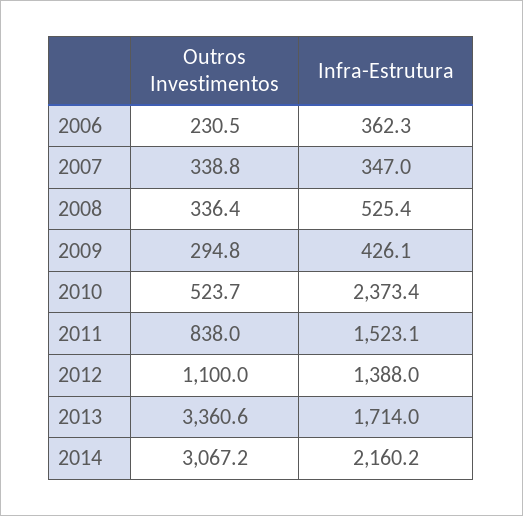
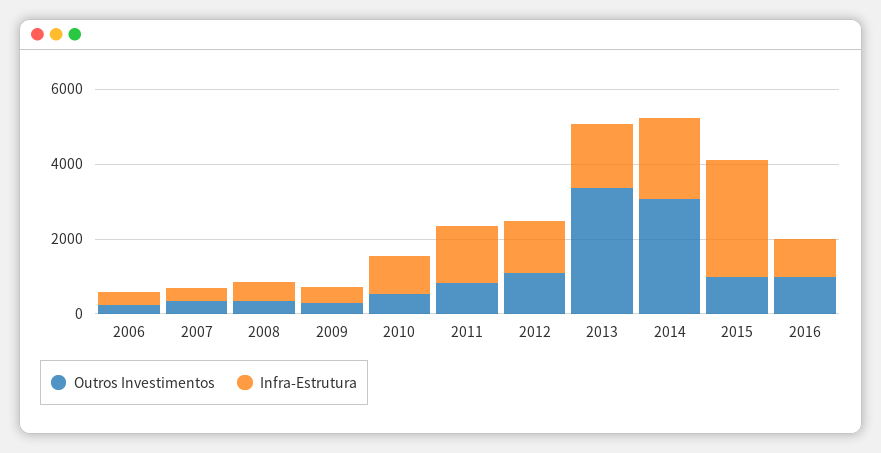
Infra-Estrutura, 2010: 2373.4 -> 1000
Outros Investimentos, 2015: none -> 1000
Infra-Estrutura, 2015: none -> 3000
Outros Investimentos, 2016: none -> 1000
Infra-Estrutura, 2016: none -> 1000

